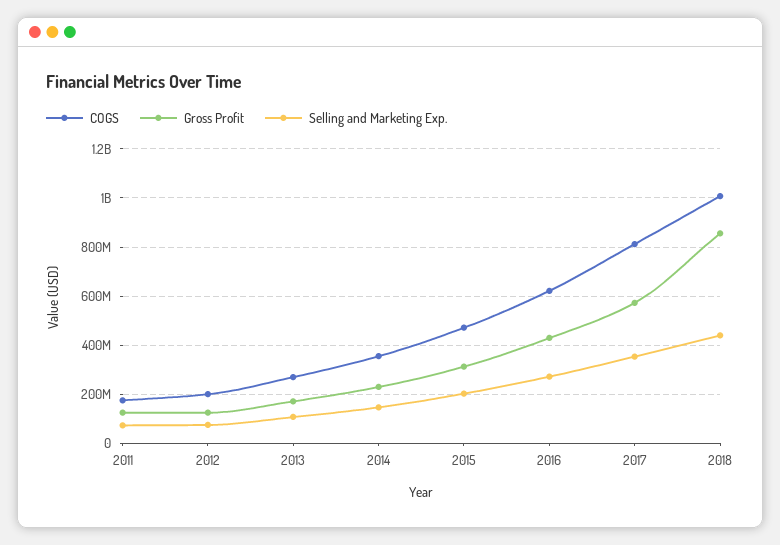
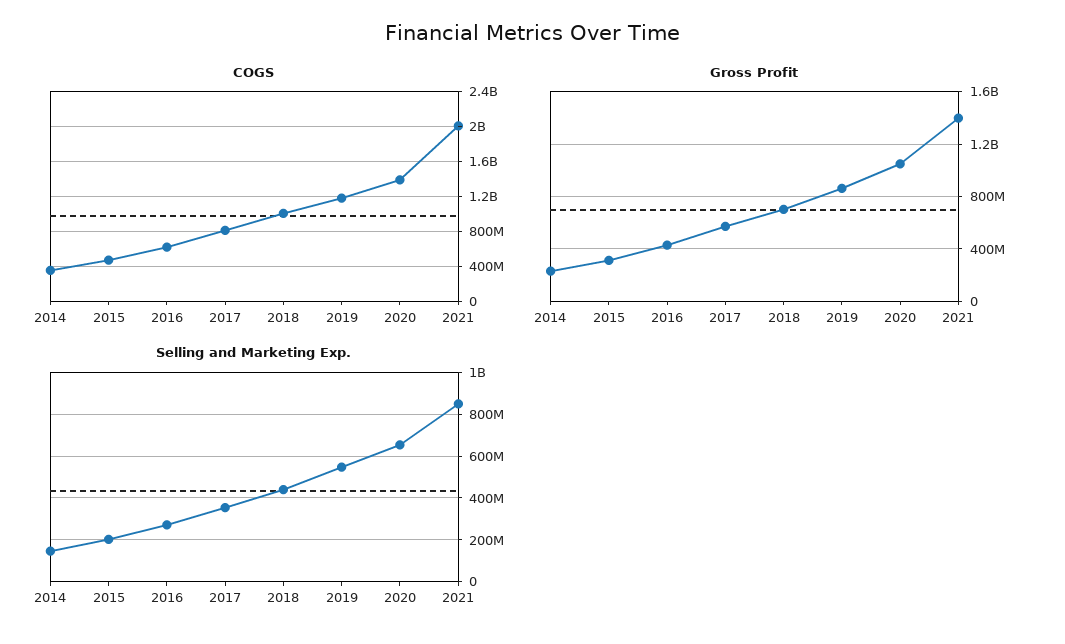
COGS, 2011: 175000000 -> none
Gross Profit, 2011: 125000000 -> none
Selling and Marketing Exp., 2011: 75000000 -> none
COGS, 2012: 200000000 -> none
Gross Profit, 2012: 125000000 -> none
Selling and Marketing Exp., 2012: 75000000 -> none
COGS, 2013: 275000000 -> none
Gross Profit, 2013: 175000000 -> none
Selling and Marketing Exp., 2013: 100000000 -> none
Gross Profit, 2018: 850000000 -> 700000000
COGS, 2019: none -> 1200000000
COGS, 2020: none -> 1400000000
COGS, 2021: none -> 2000000000
Gross Profit, 2019: none -> 850000000
Gross Profit, 2020: none -> 1050000000
Gross Profit, 2021: none -> 1400000000
Selling and Marketing Exp., 2019: none -> 550000000
Selling and Marketing Exp., 2020: none -> 650000000
Selling and Marketing Exp., 2021: none -> 850000000

